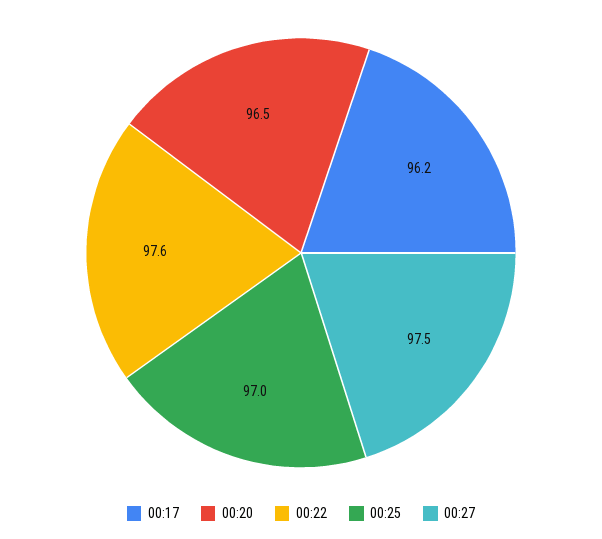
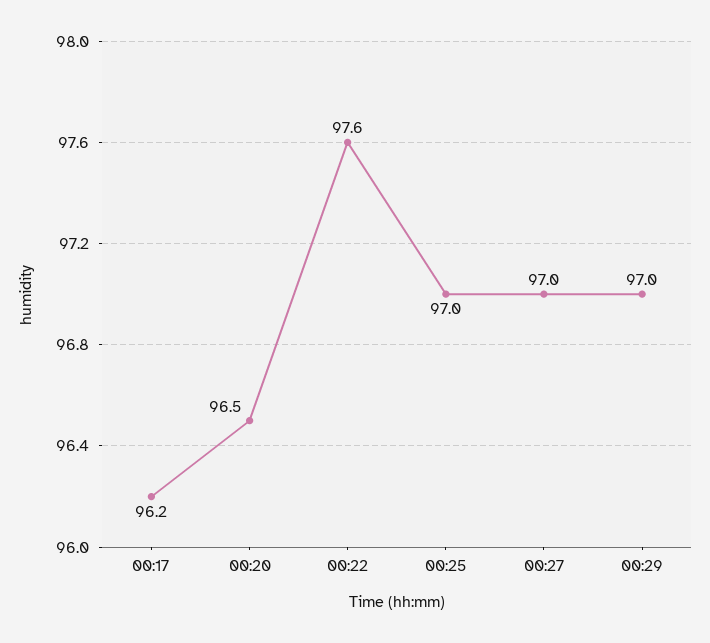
00:27: 97.5 -> 97
00:29: none -> 97

